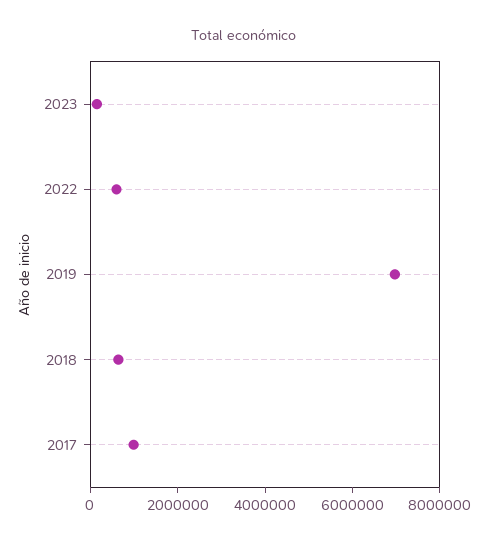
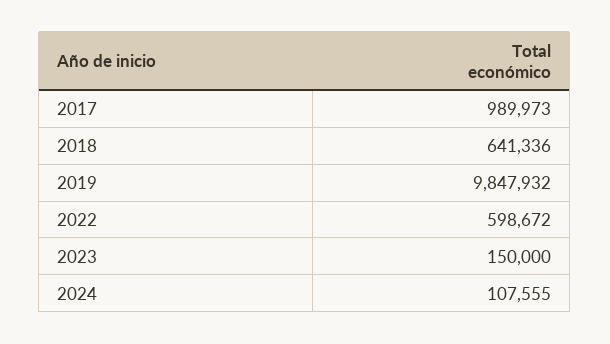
2019: 7000000 -> 9847932
2024: none -> 107555

